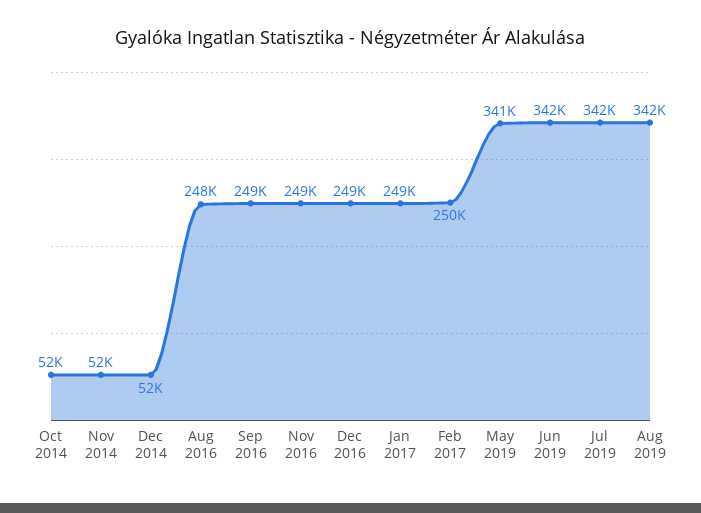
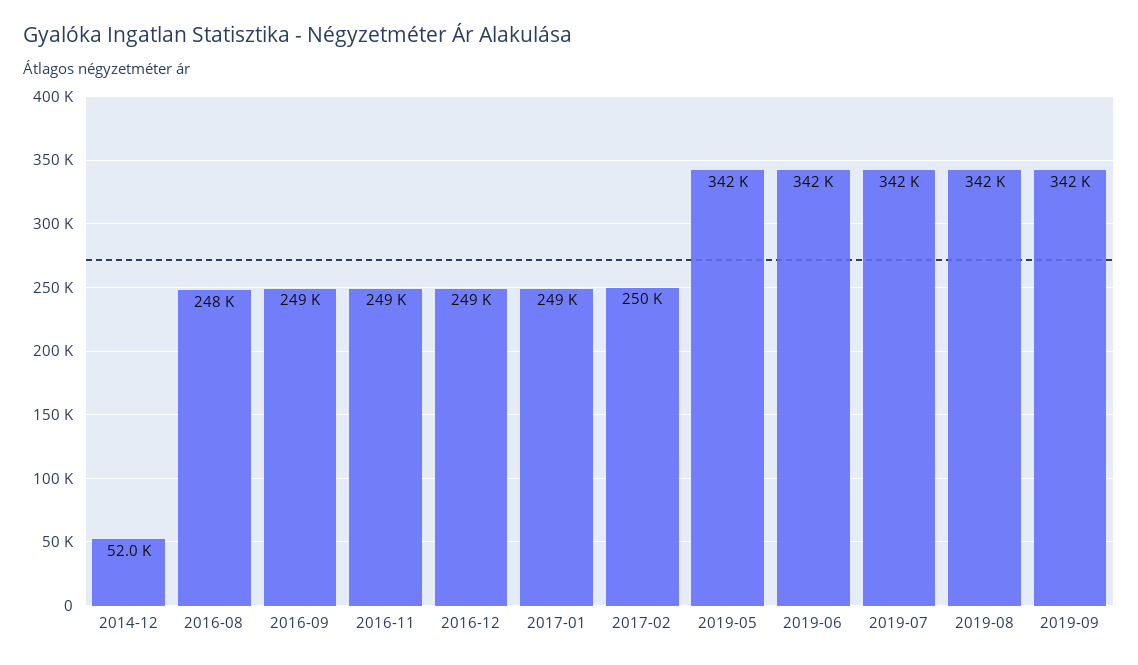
Oct 2014: 52000 -> none
Nov 2014: 52000 -> none
May 2019: 341000 -> 342000
2019-09: none -> 342000

